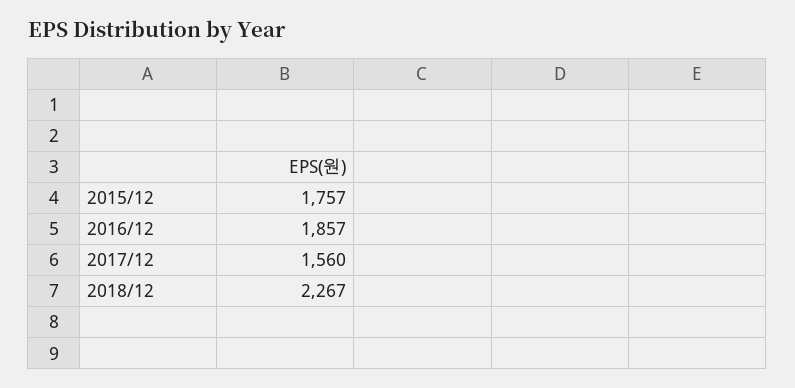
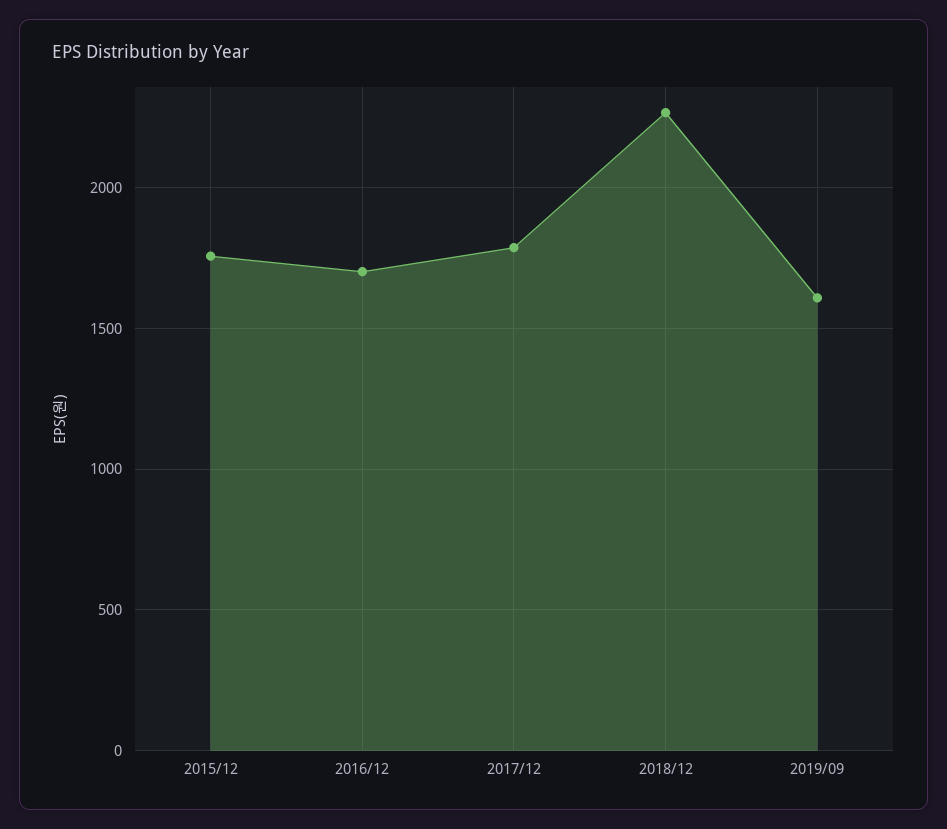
2016/12: 1857 -> 1700
2017/12: 1560 -> 1800
2019/09: none -> 1600

